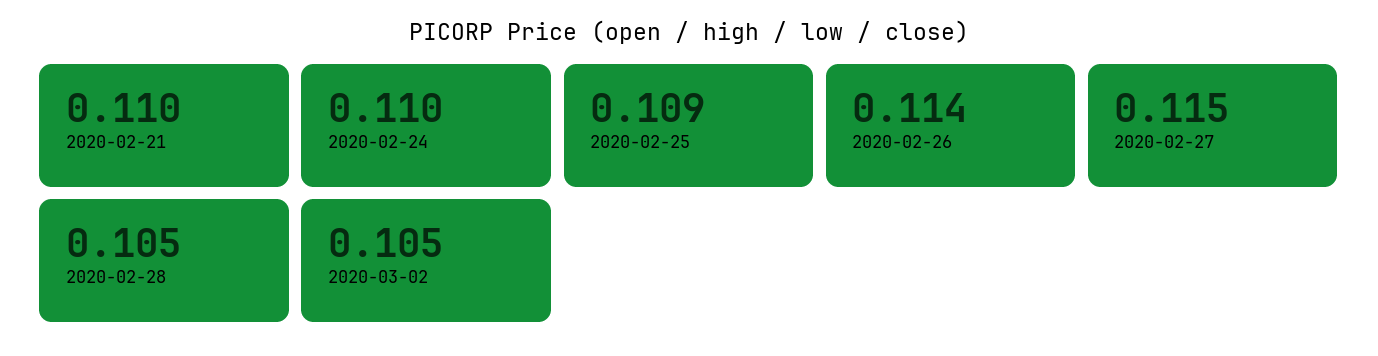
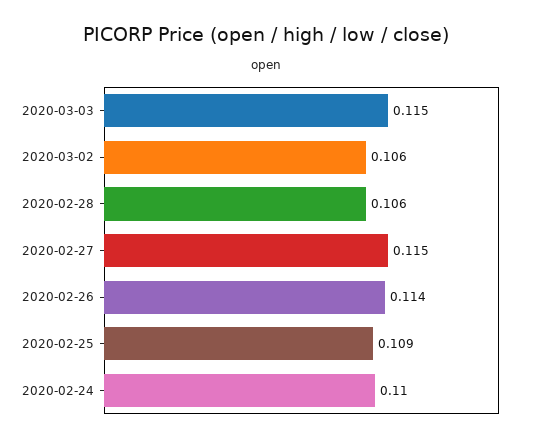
2020-02-21: 0.11 -> none
2020-02-28: 0.105 -> 0.106
2020-03-02: 0.105 -> 0.106
2020-03-03: none -> 0.115

